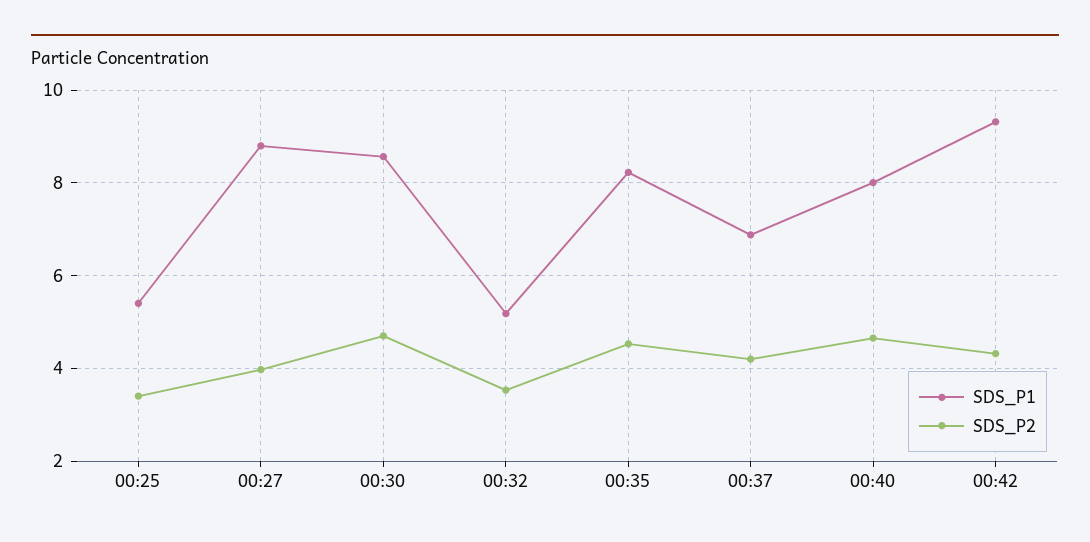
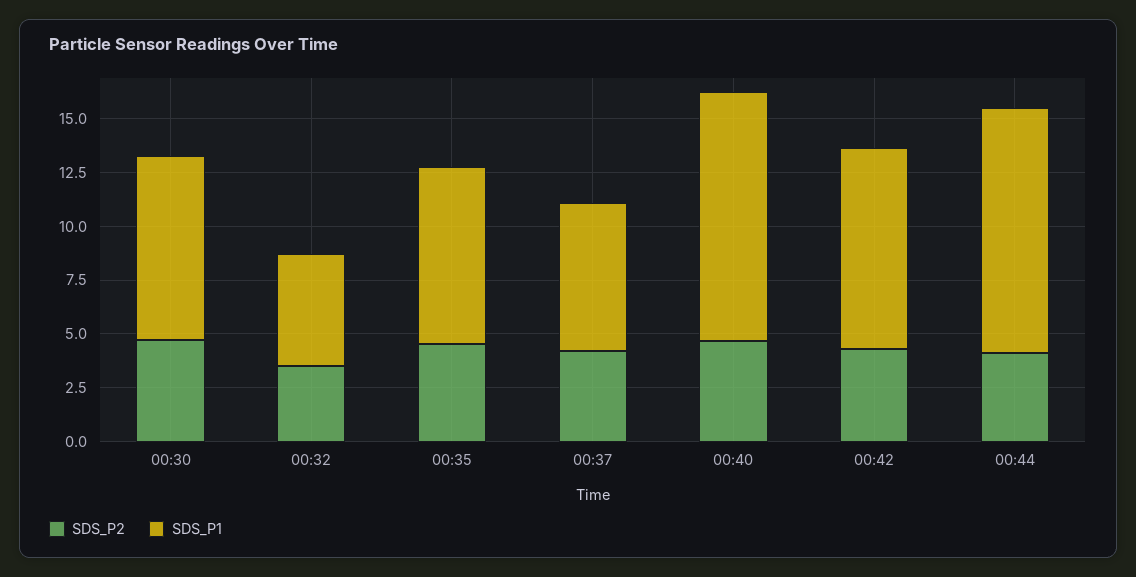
SDS_P1, 00:25: 5.4 -> none
SDS_P2, 00:25: 3.4 -> none
SDS_P1, 00:27: 8.8 -> none
SDS_P2, 00:27: 4 -> none
SDS_P1, 00:40: 8 -> 11.5
SDS_P2, 00:44: none -> 4
SDS_P1, 00:44: none -> 11.5

